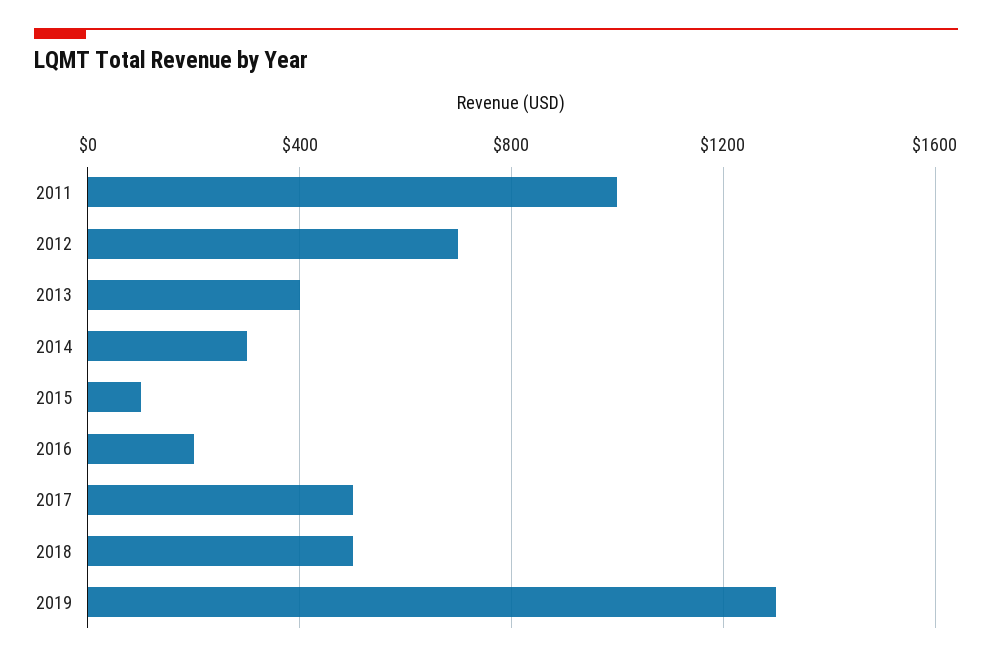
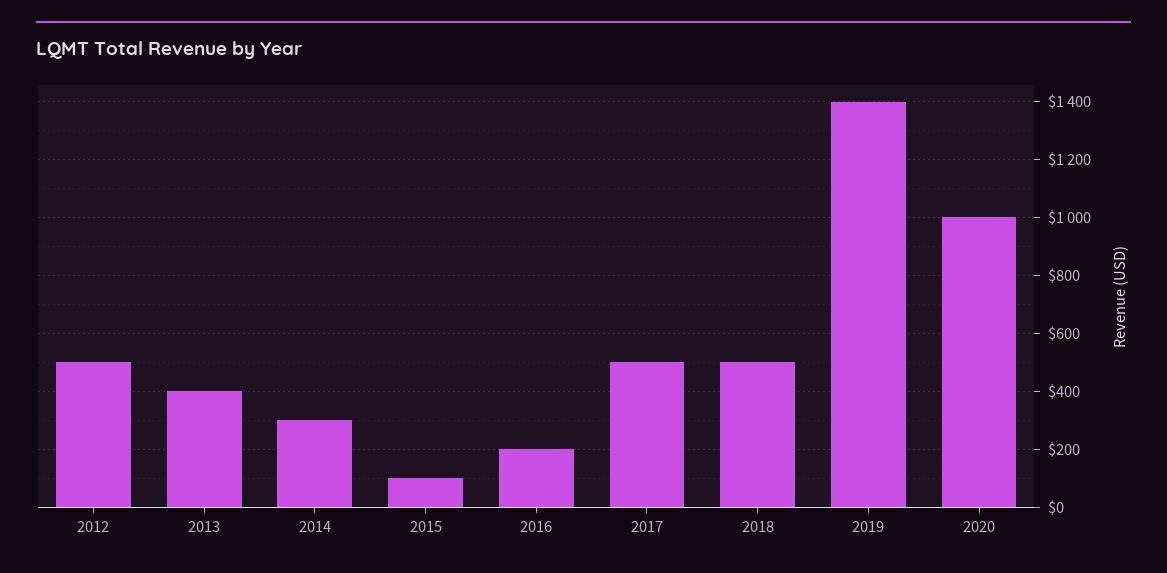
2011: 1000 -> none
2012: 700 -> 500
2019: 1300 -> 1400
2020: none -> 1000

